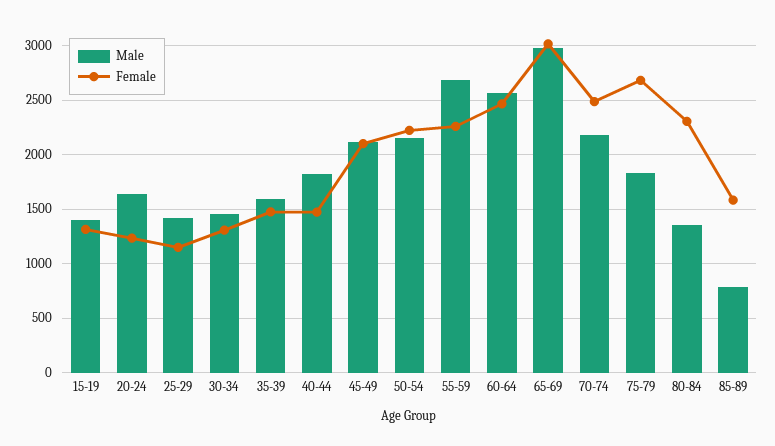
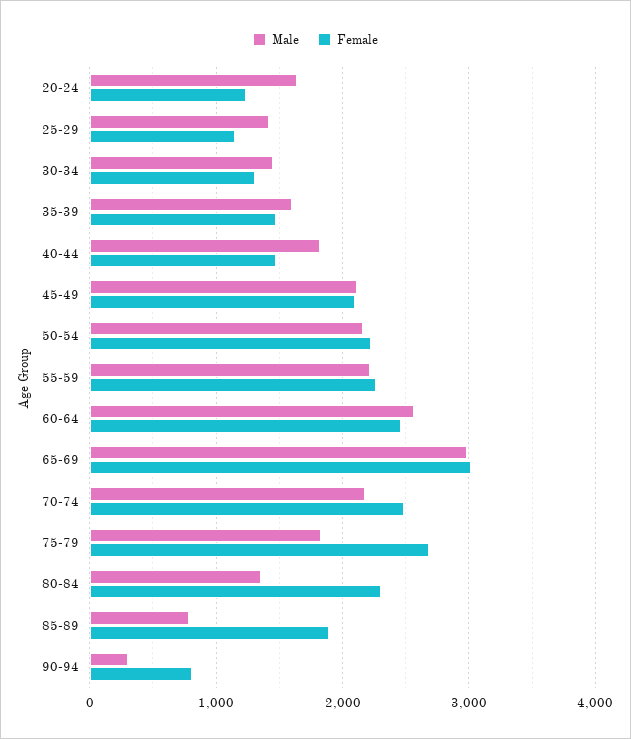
Male, 15-19: 1400 -> none
Female, 15-19: 1300 -> none
Male, 55-59: 2700 -> 2200
Female, 85-89: 1600 -> 1900
Male, 90-94: none -> 300
Female, 90-94: none -> 800

